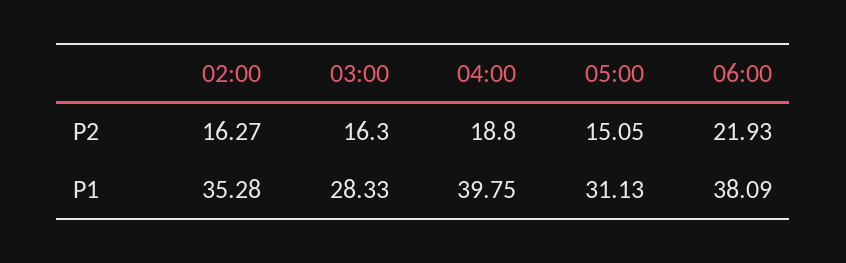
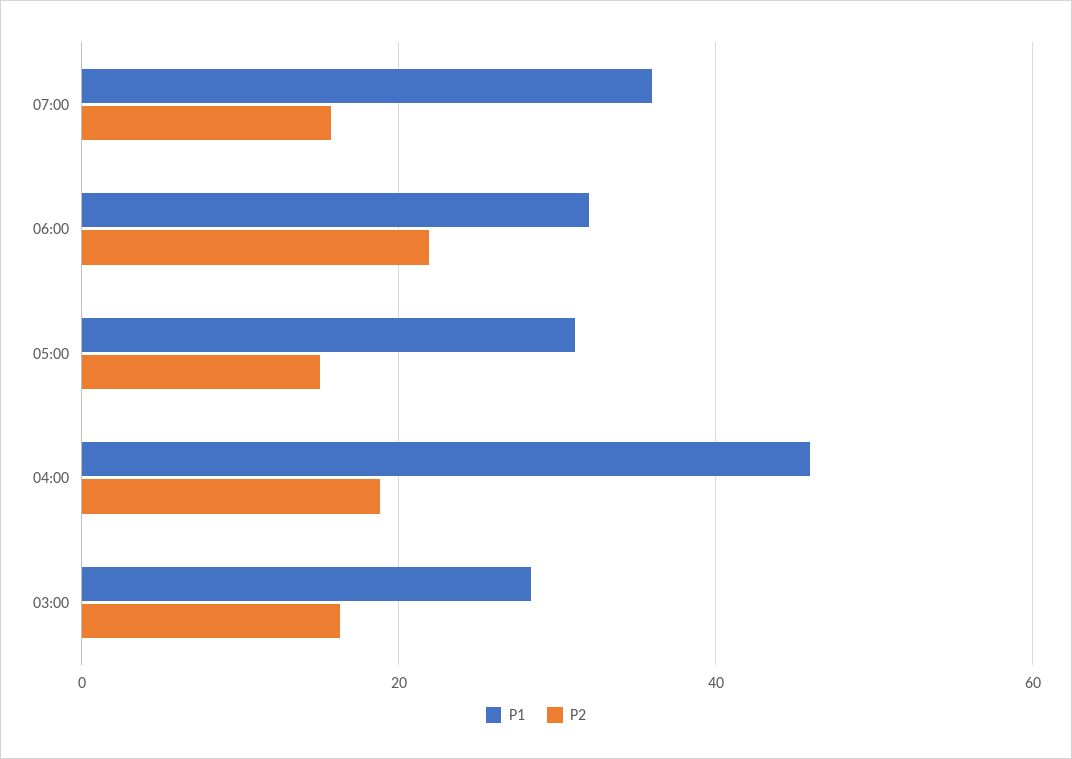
P2, 02:00: 16.27 -> none
P1, 02:00: 35.28 -> none
P1, 04:00: 39.75 -> 46
P1, 06:00: 38.09 -> 32
P1, 07:00: none -> 36
P2, 07:00: none -> 16

